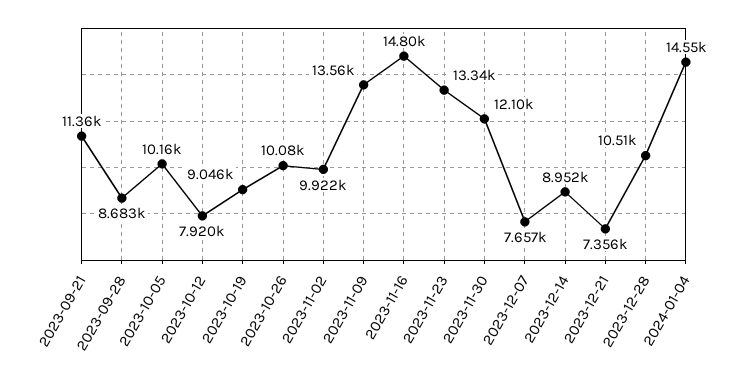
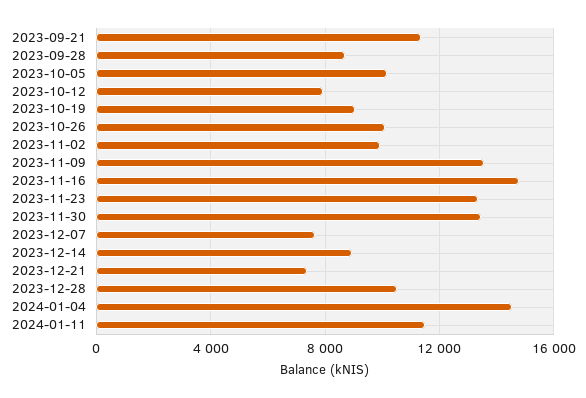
2023-11-30: 12100 -> 13500
2024-01-11: none -> 11500

